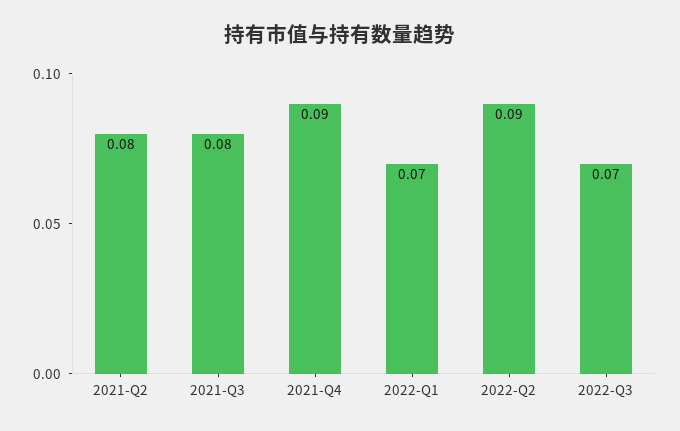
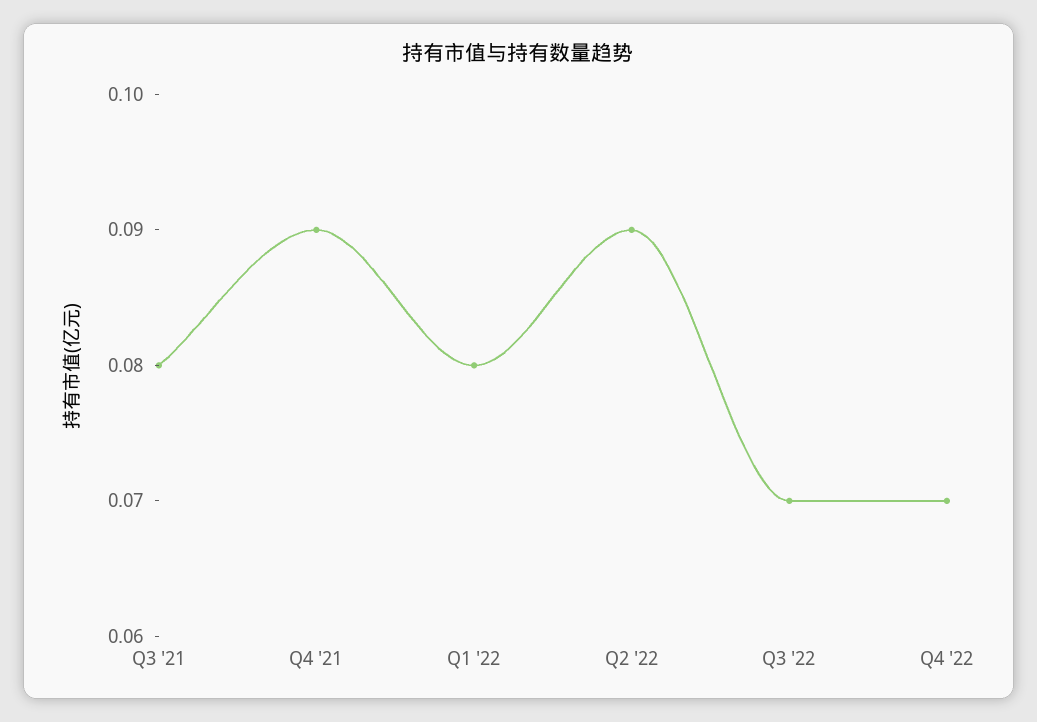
2021-Q2: 0.08 -> none
2022-Q1: 0.07 -> 0.08
Q4 '22: none -> 0.07

